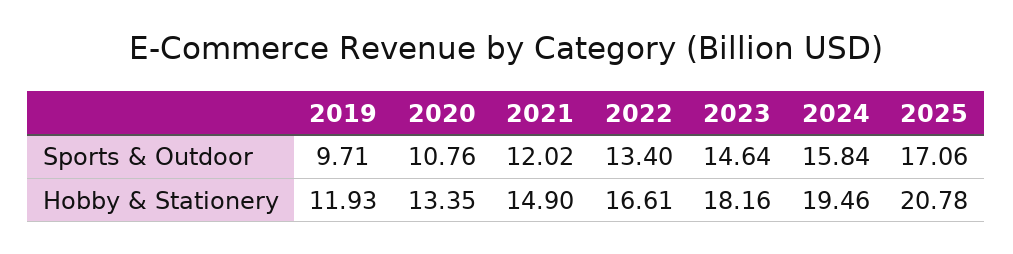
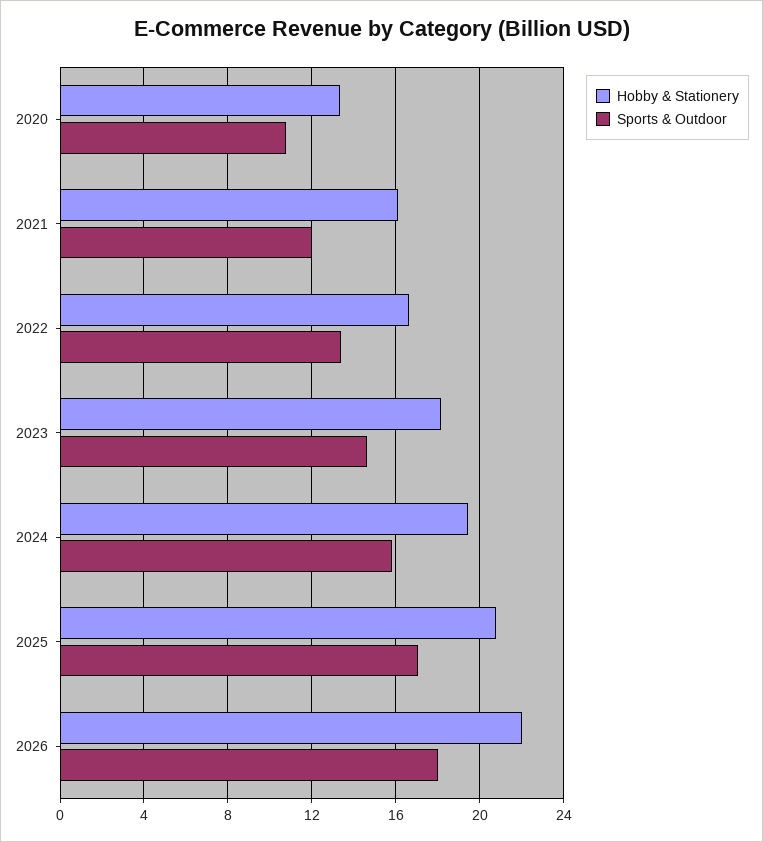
Sports & Outdoor, 2019: 9.71 -> none
Hobby & Stationery, 2019: 11.93 -> none
Hobby & Stationery, 2021: 14.9 -> 16
Hobby & Stationery, 2026: none -> 22
Sports & Outdoor, 2026: none -> 18

